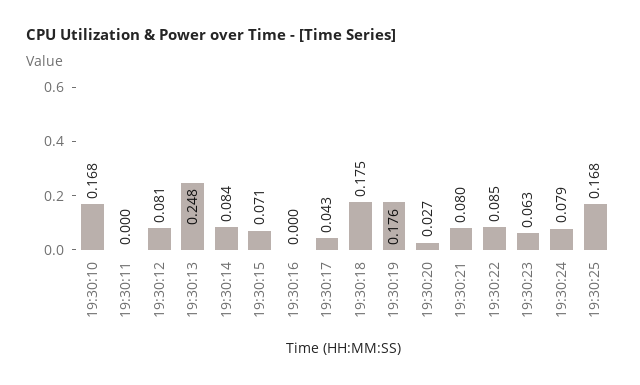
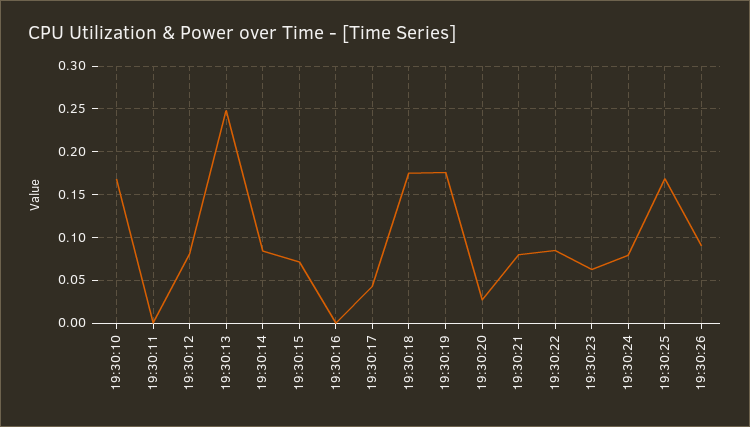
19:30:26: none -> 0.09

